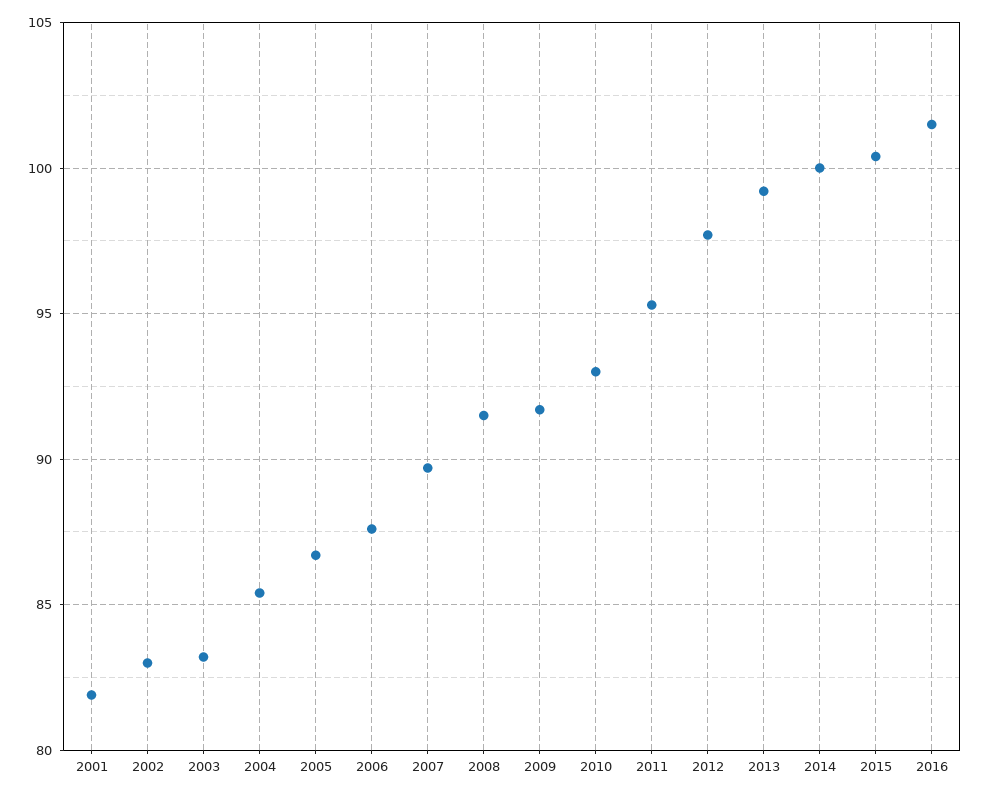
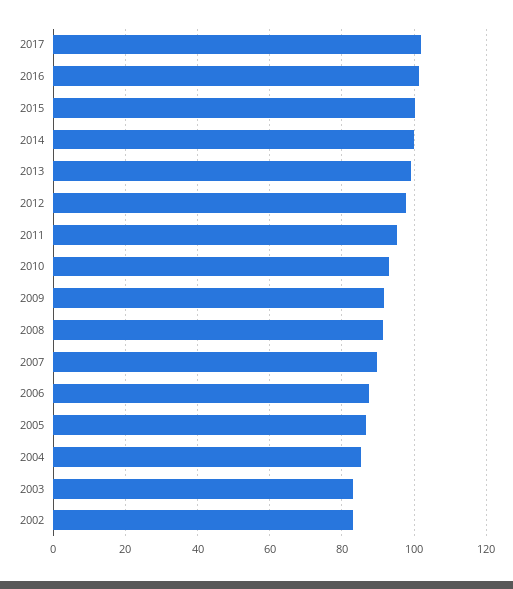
2001: 82 -> none
2017: none -> 102

